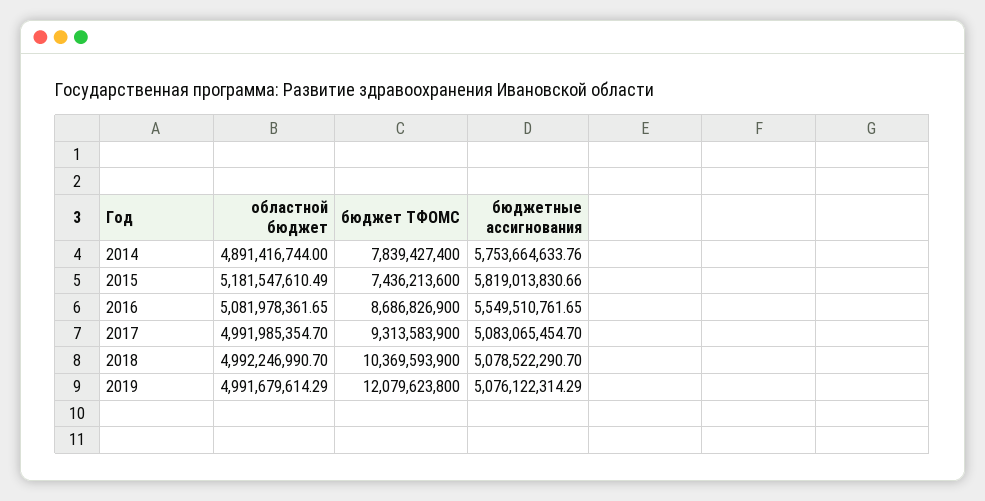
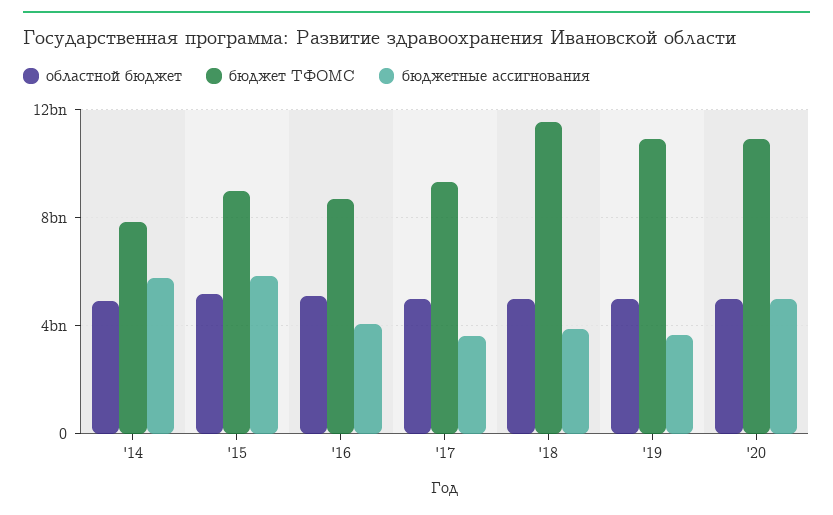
бюджет ТФОМС, 2015: 7436213600 -> 9000000000
бюджетные ассигнования, 2016: 5549510761.65 -> 4000000000
бюджетные ассигнования, 2017: 5083065454.7 -> 3500000000
бюджет ТФОМС, 2018: 10369593900 -> 11500000000
бюджетные ассигнования, 2018: 5078522290.7 -> 4000000000
бюджет ТФОМС, 2019: 12079623800 -> 11000000000
бюджетные ассигнования, 2019: 5076122314.29 -> 3500000000
областной бюджет, '20: none -> 5000000000
бюджет ТФОМС, '20: none -> 11000000000
бюджетные ассигнования, '20: none -> 5000000000

